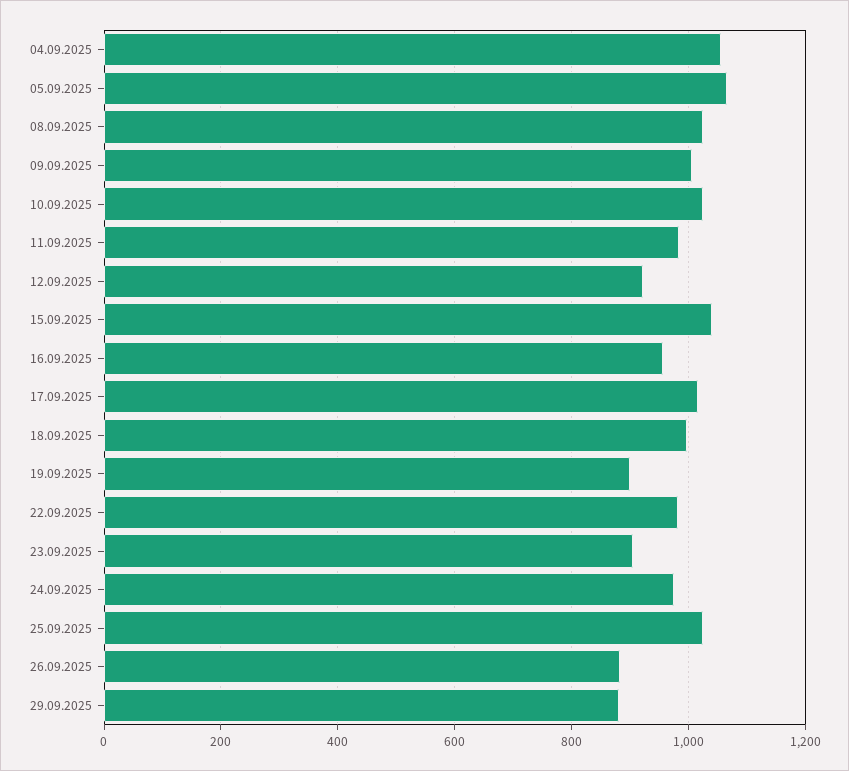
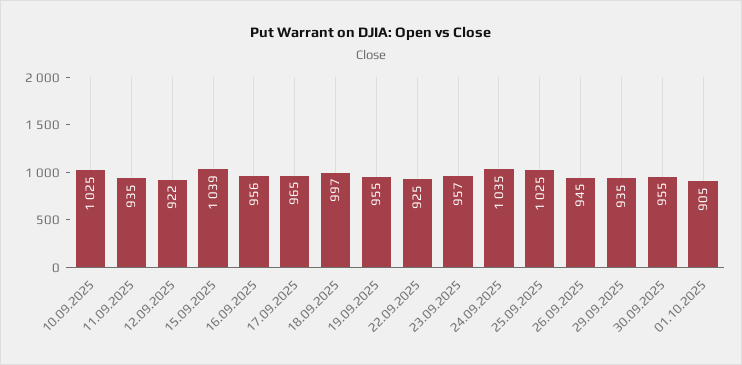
04.09.2025: 1060 -> none
05.09.2025: 1060 -> none
08.09.2025: 1020 -> none
09.09.2025: 1000 -> none
11.09.2025: 980 -> 935
17.09.2025: 1020 -> 965
19.09.2025: 900 -> 955
22.09.2025: 980 -> 925
23.09.2025: 900 -> 957
24.09.2025: 980 -> 1035
26.09.2025: 880 -> 945
29.09.2025: 880 -> 935
30.09.2025: none -> 955
01.10.2025: none -> 905

